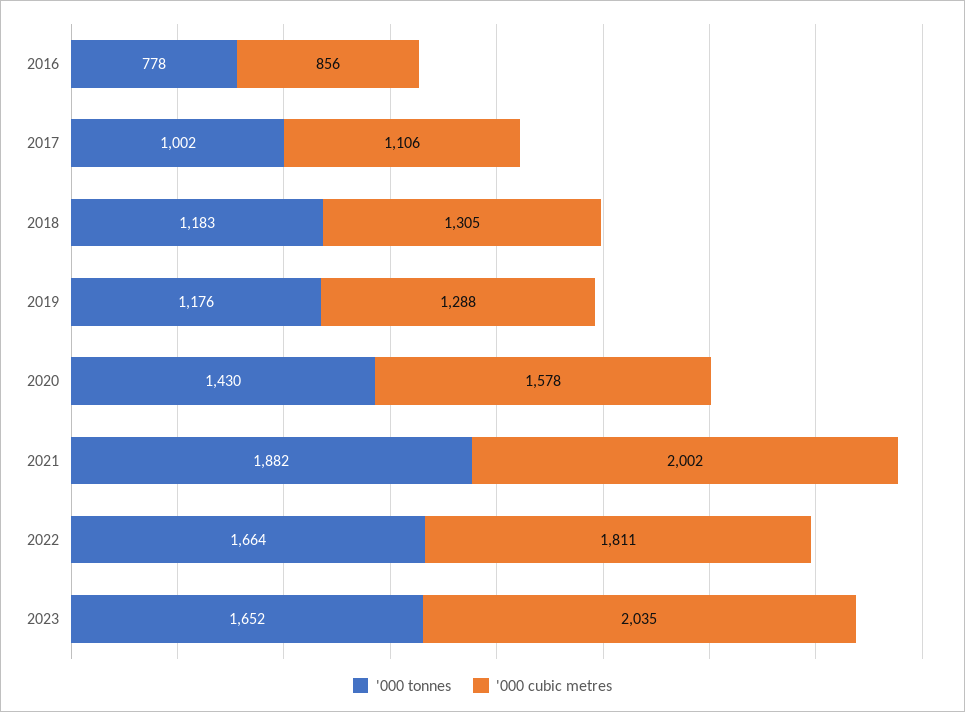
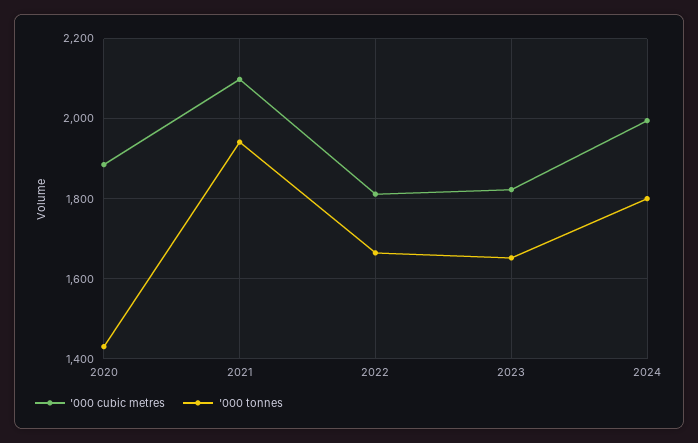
'000 tonnes, 2016: 778 -> none
'000 cubic metres, 2016: 856 -> none
'000 tonnes, 2017: 1002 -> none
'000 cubic metres, 2017: 1106 -> none
'000 tonnes, 2018: 1183 -> none
'000 cubic metres, 2018: 1305 -> none
'000 tonnes, 2019: 1176 -> none
'000 cubic metres, 2019: 1288 -> none
'000 cubic metres, 2020: 1578 -> 1880
'000 tonnes, 2021: 1882 -> 1940
'000 cubic metres, 2021: 2002 -> 2100
'000 cubic metres, 2023: 2035 -> 1820
'000 cubic metres, 2024: none -> 2000
'000 tonnes, 2024: none -> 1800

